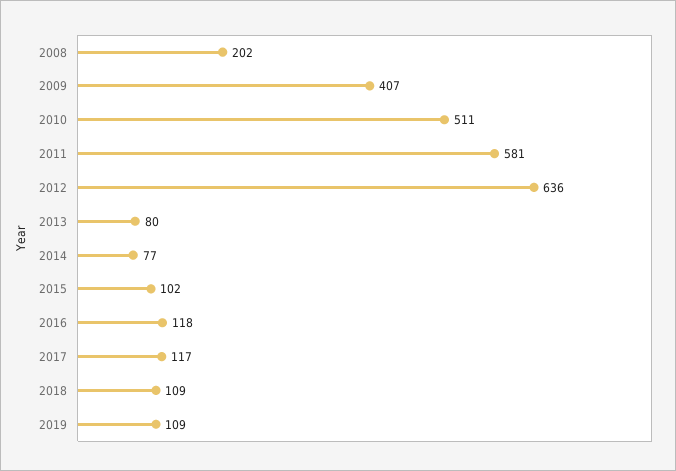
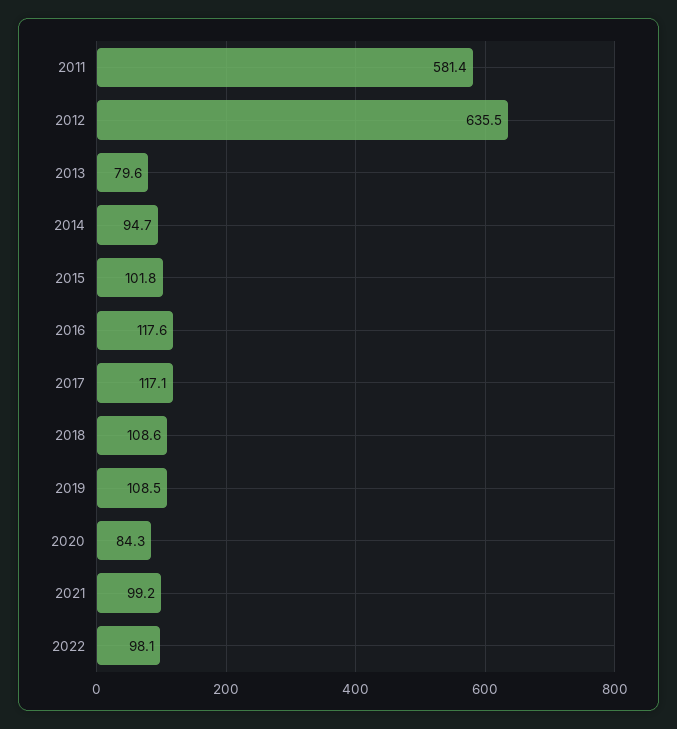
2008: 202 -> none
2009: 407 -> none
2010: 511 -> none
2014: 77 -> 94.7
2020: none -> 84.3
2021: none -> 99.2
2022: none -> 98.1

